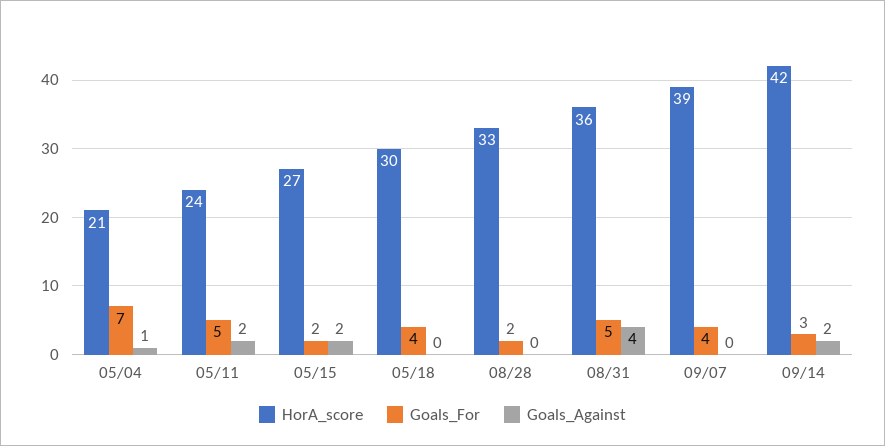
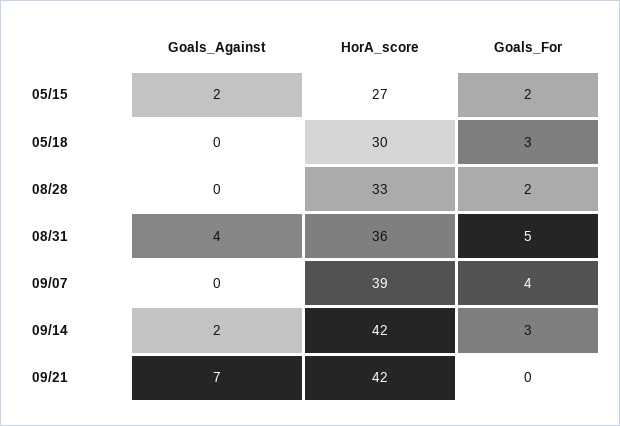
HorA_score, 05/04: 21 -> none
Goals_For, 05/04: 7 -> none
Goals_Against, 05/04: 1 -> none
HorA_score, 05/11: 24 -> none
Goals_For, 05/11: 5 -> none
Goals_Against, 05/11: 2 -> none
Goals_For, 05/18: 4 -> 3
Goals_Against, 09/21: none -> 7
HorA_score, 09/21: none -> 42
Goals_For, 09/21: none -> 0

